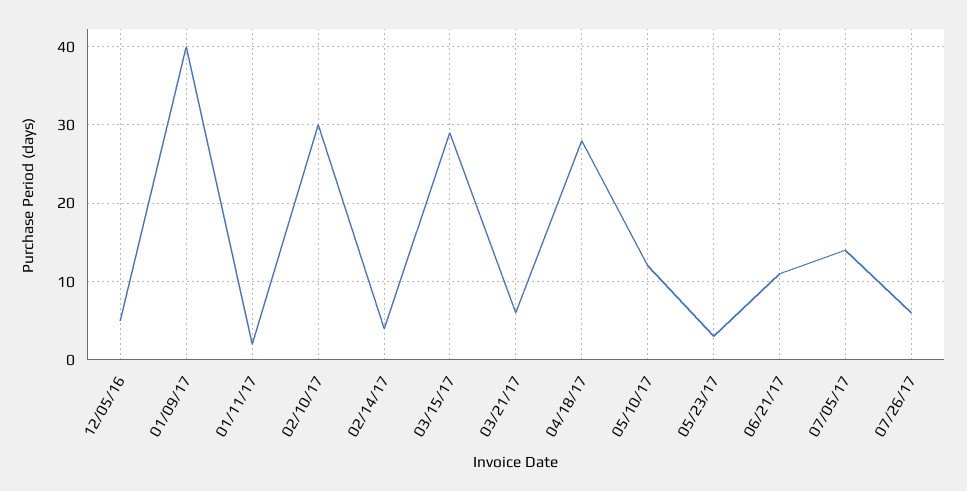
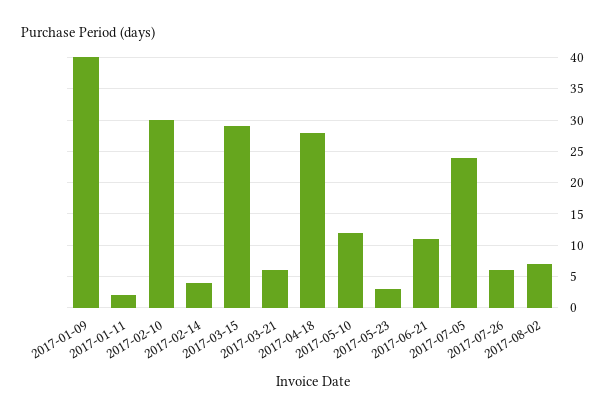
12/05/16: 5 -> none
07/05/17: 14 -> 24
2017-08-02: none -> 7

